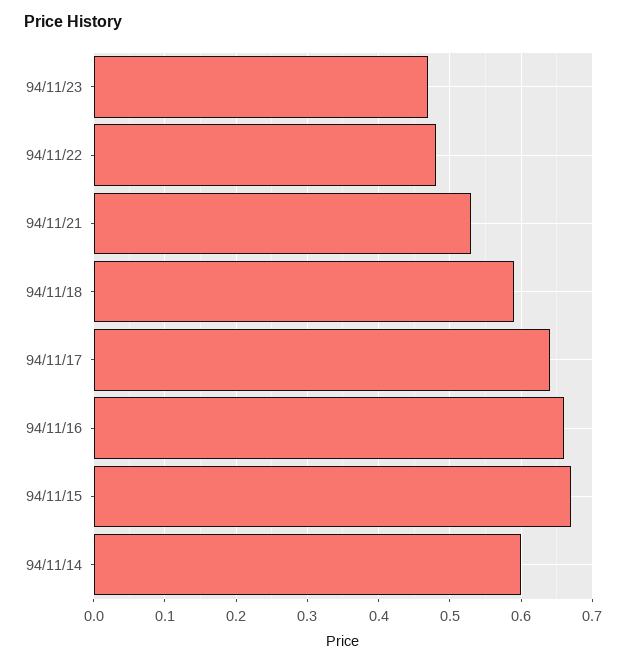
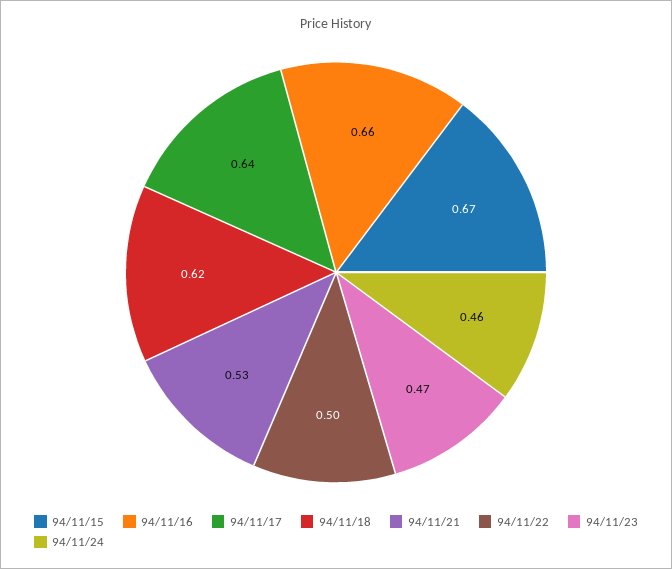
94/11/22: 0.48 -> 0.5
94/11/18: 0.59 -> 0.62
94/11/14: 0.6 -> none
94/11/24: none -> 0.46

